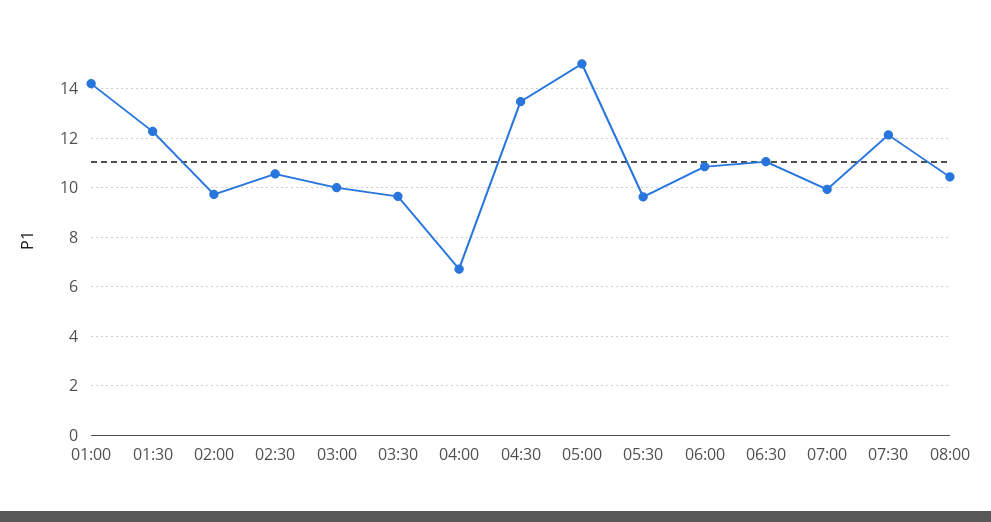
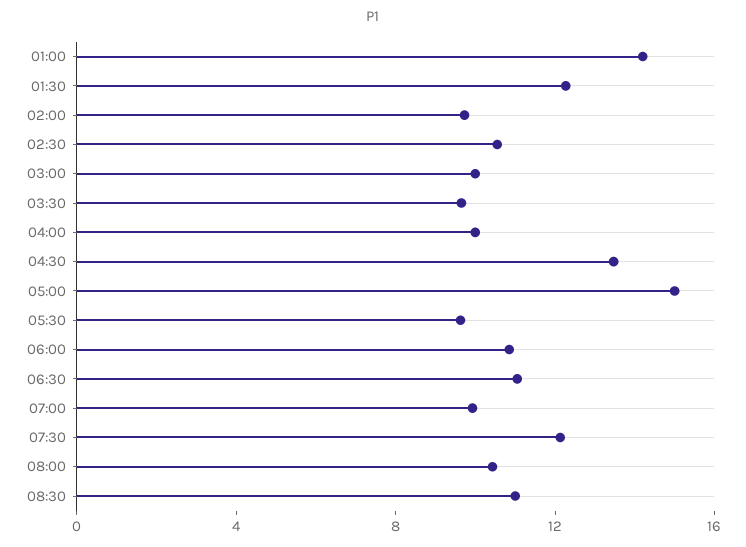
04:00: 6.75 -> 10
08:30: none -> 11

